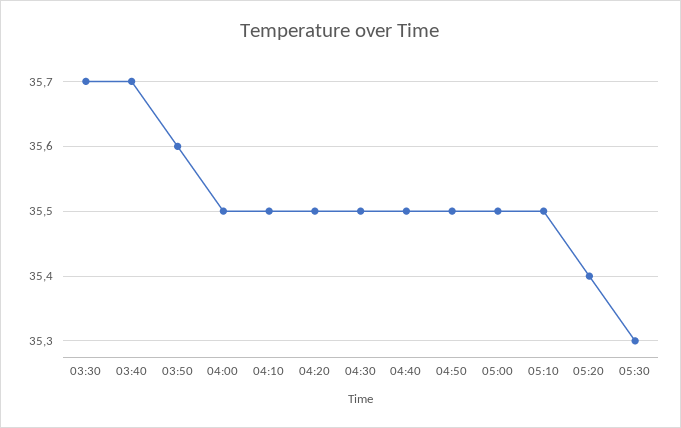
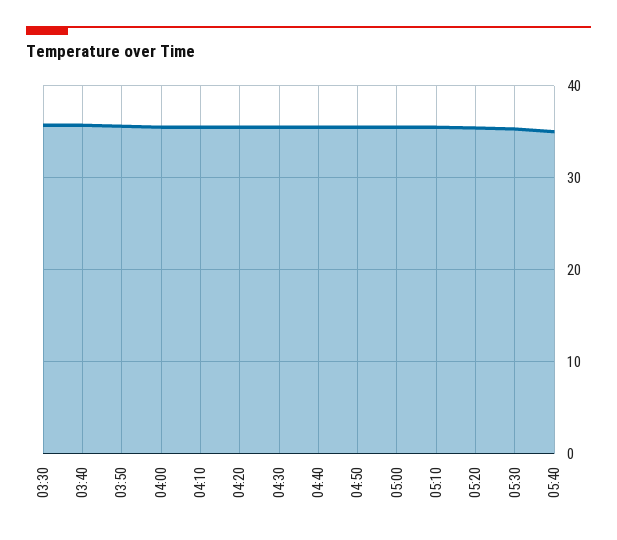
05:40: none -> 35

